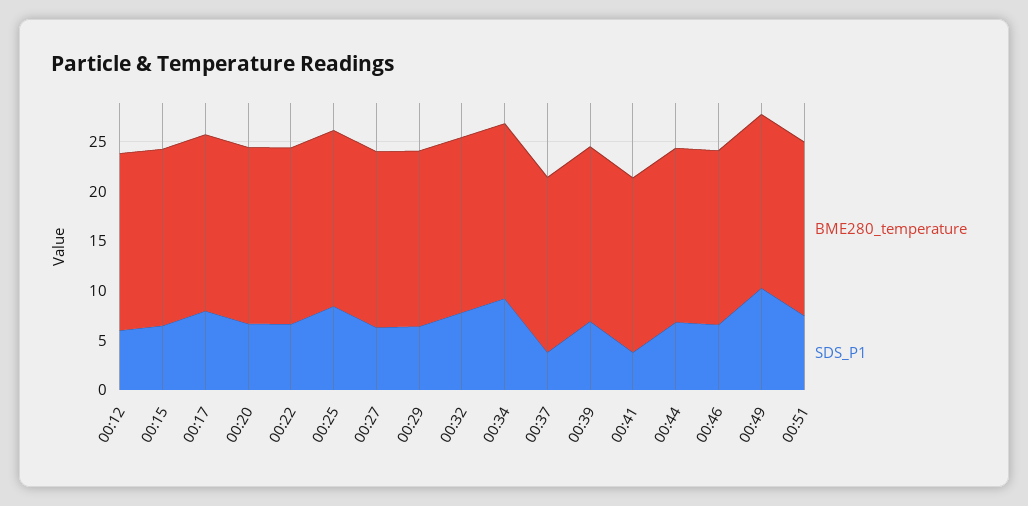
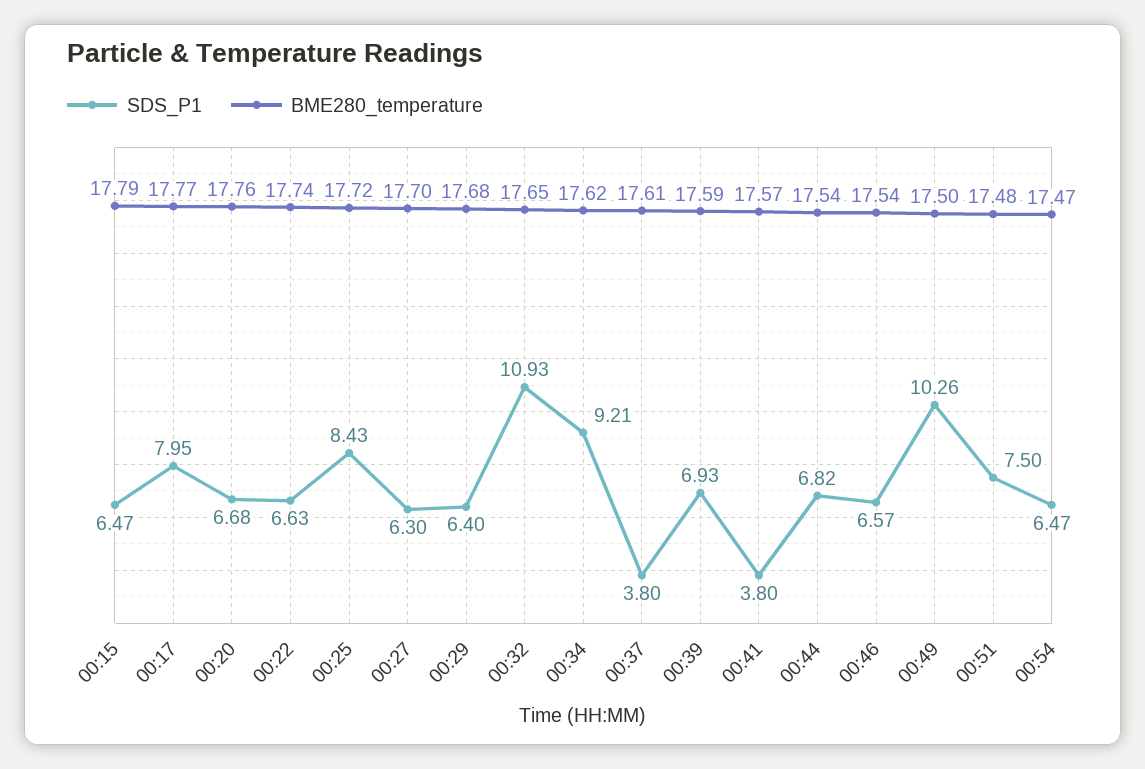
BME280_temperature, 00:12: 18 -> none
SDS_P1, 00:12: 6 -> none
SDS_P1, 00:32: 8 -> 10.93
SDS_P1, 00:54: none -> 6.47
BME280_temperature, 00:54: none -> 17.47

